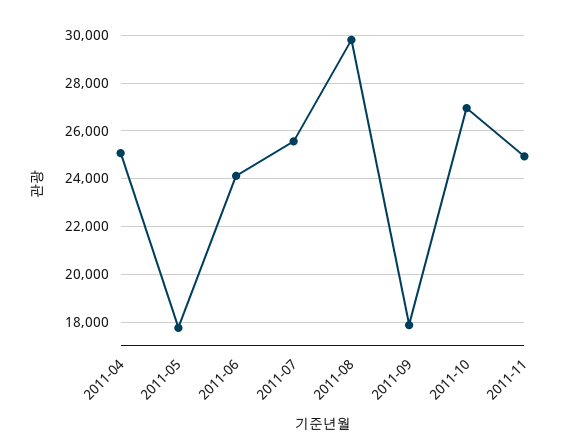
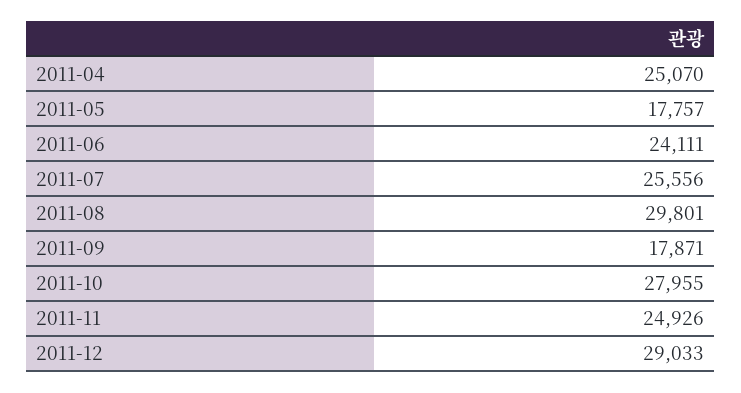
2011-10: 27000 -> 27955
2011-12: none -> 29033

